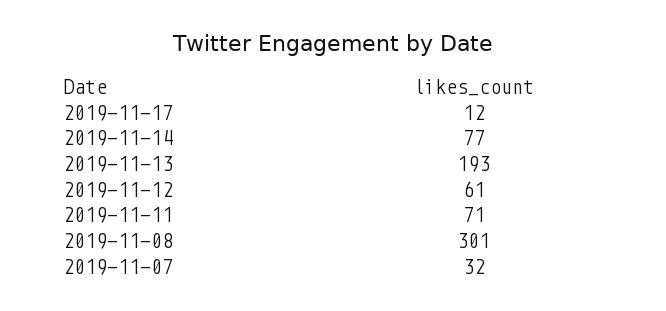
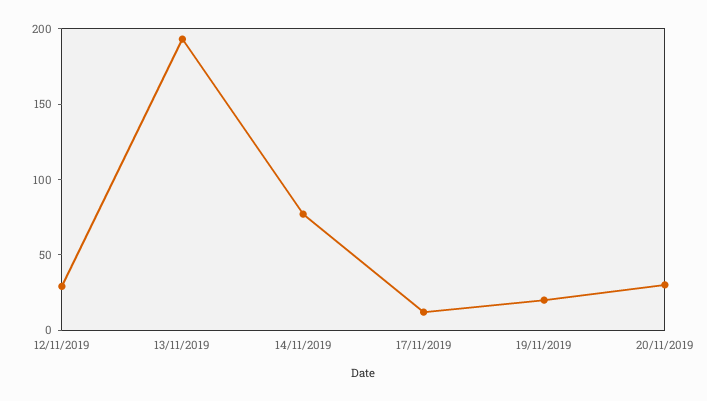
2019-11-12: 61 -> 30
2019-11-11: 71 -> none
2019-11-08: 301 -> none
2019-11-07: 32 -> none
19/11/2019: none -> 20
20/11/2019: none -> 30

